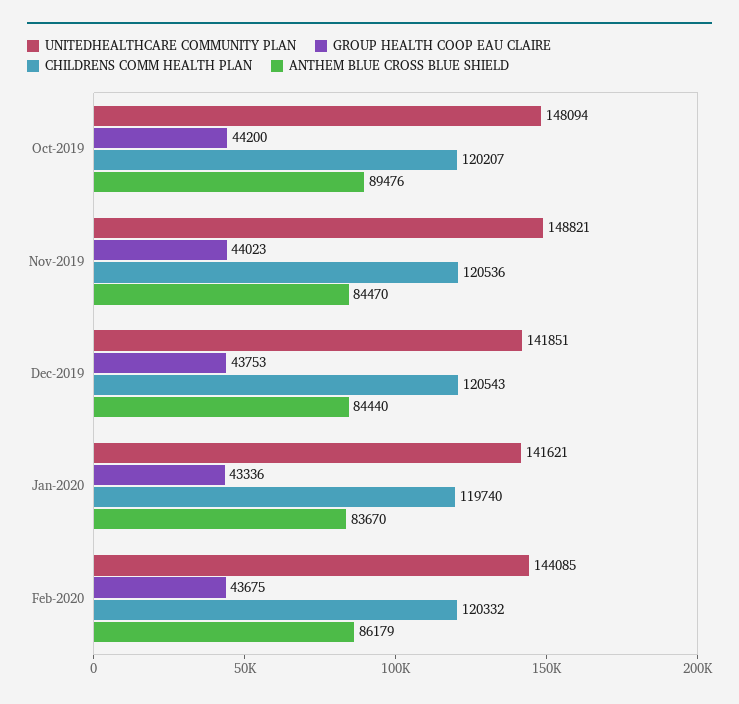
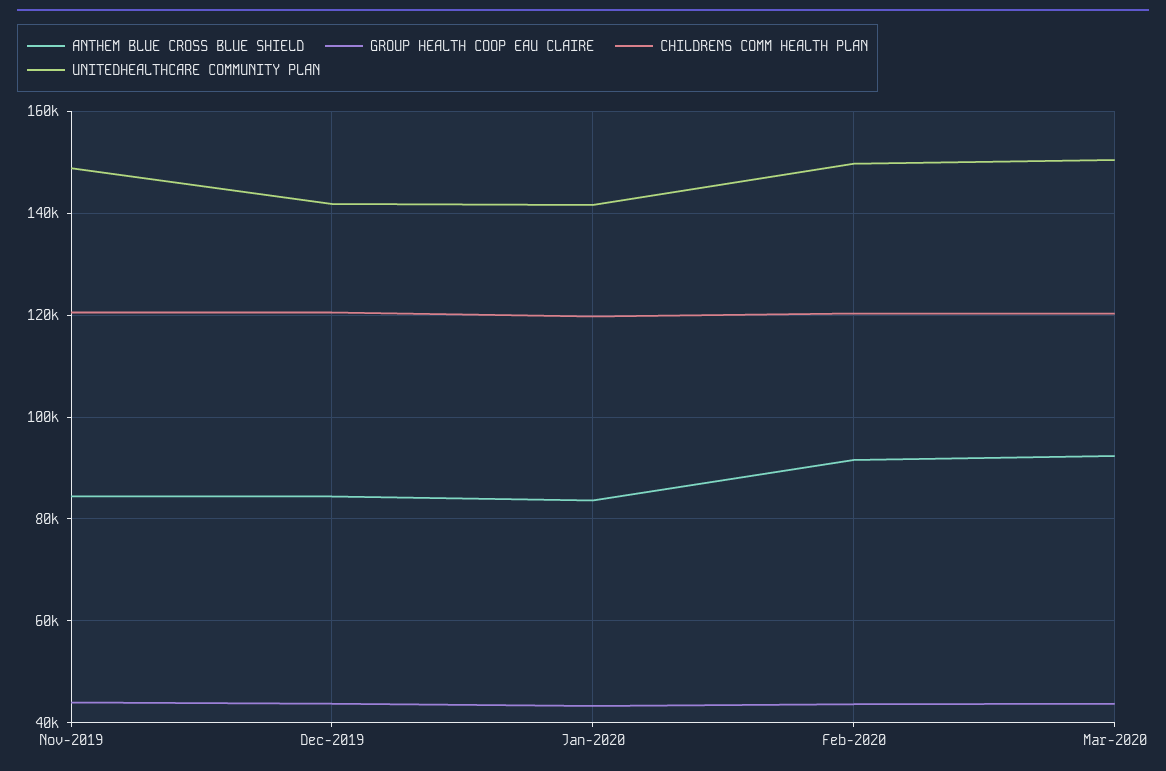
UNITEDHEALTHCARE COMMUNITY PLAN, Oct-2019: 148094 -> none
GROUP HEALTH COOP EAU CLAIRE, Oct-2019: 44200 -> none
CHILDRENS COMM HEALTH PLAN, Oct-2019: 120207 -> none
ANTHEM BLUE CROSS BLUE SHIELD, Oct-2019: 89476 -> none
UNITEDHEALTHCARE COMMUNITY PLAN, Feb-2020: 144085 -> 150000
ANTHEM BLUE CROSS BLUE SHIELD, Feb-2020: 86179 -> 92000
ANTHEM BLUE CROSS BLUE SHIELD, Mar-2020: none -> 92000
GROUP HEALTH COOP EAU CLAIRE, Mar-2020: none -> 44000
CHILDRENS COMM HEALTH PLAN, Mar-2020: none -> 120000
UNITEDHEALTHCARE COMMUNITY PLAN, Mar-2020: none -> 150000

